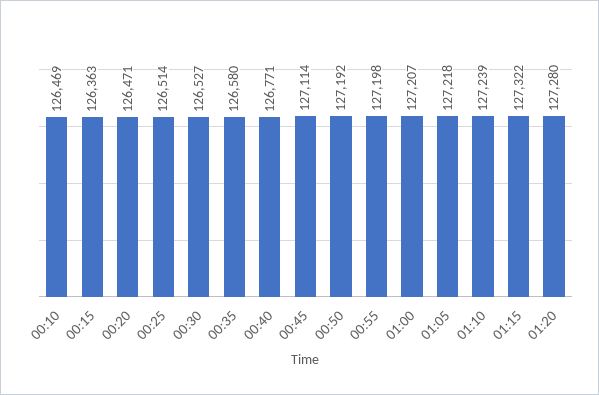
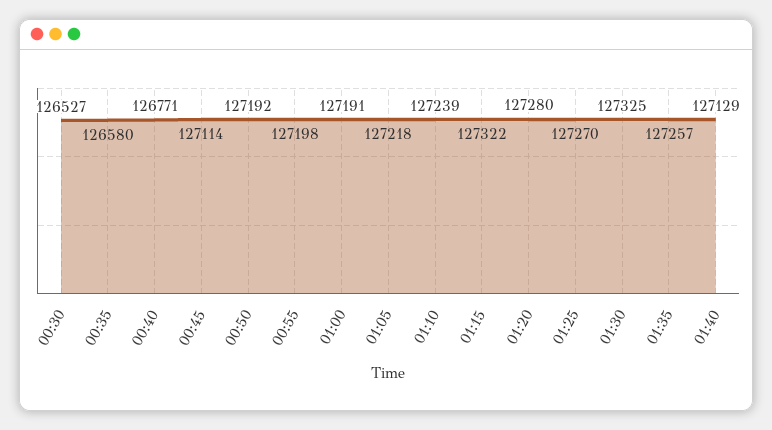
00:10: 126469 -> none
00:15: 126363 -> none
00:20: 126471 -> none
00:25: 126514 -> none
01:00: 127207 -> 127191
01:25: none -> 127270
01:30: none -> 127325
01:35: none -> 127257
01:40: none -> 127129

